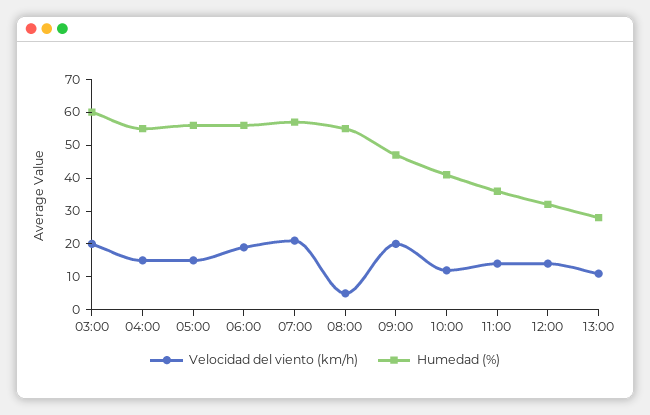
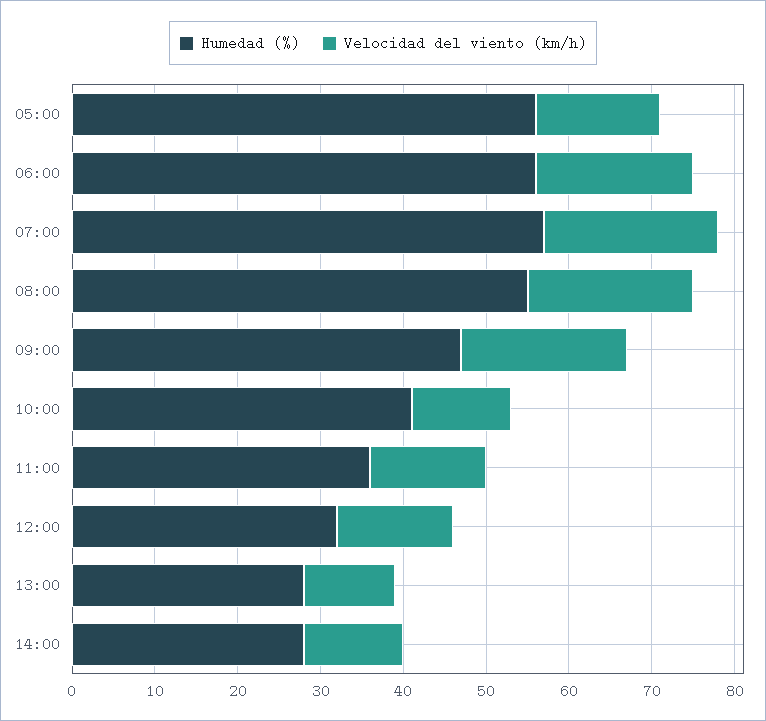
Velocidad del viento (km/h), 03:00: 20 -> none
Humedad (%), 03:00: 60 -> none
Velocidad del viento (km/h), 04:00: 15 -> none
Humedad (%), 04:00: 55 -> none
Velocidad del viento (km/h), 08:00: 5 -> 20
Humedad (%), 14:00: none -> 28
Velocidad del viento (km/h), 14:00: none -> 12

